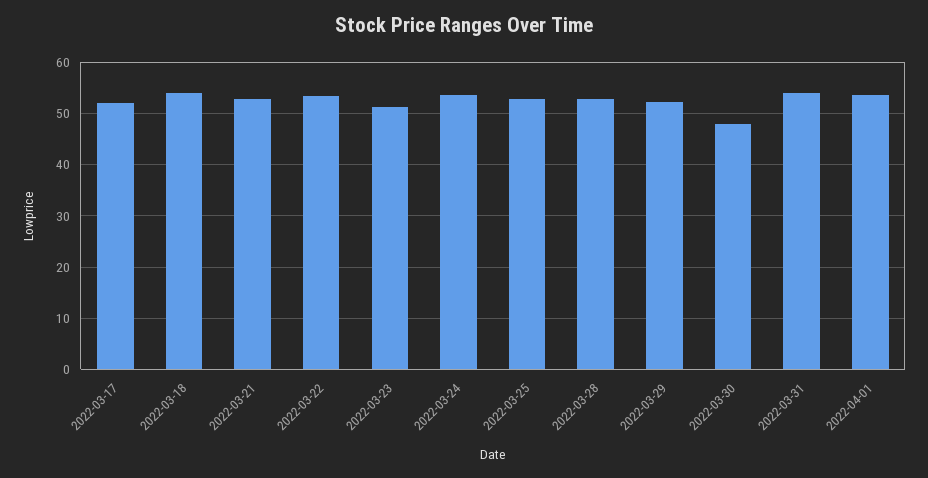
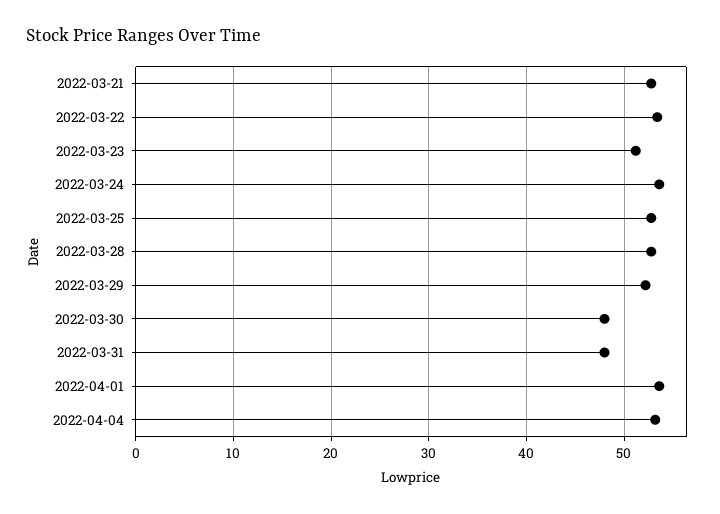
2022-03-17: 52 -> none
2022-03-18: 54 -> none
2022-03-31: 54 -> 48
2022-04-04: none -> 53

